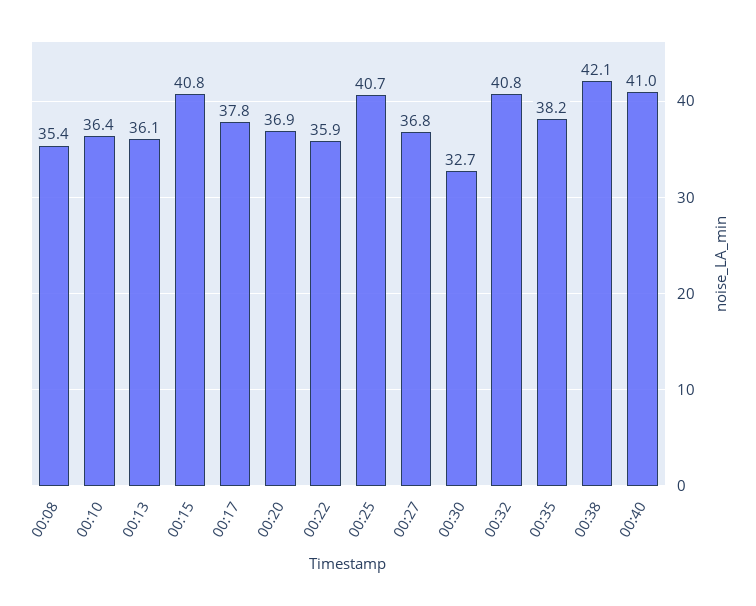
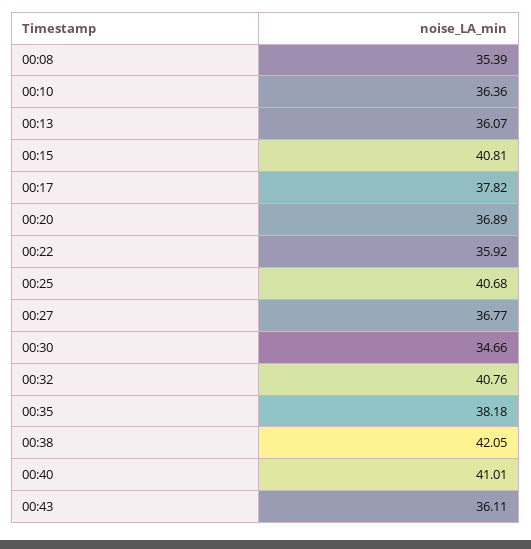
00:30: 32.7 -> 34.66
00:43: none -> 36.11

